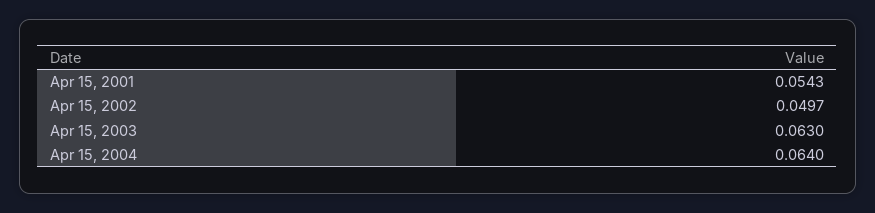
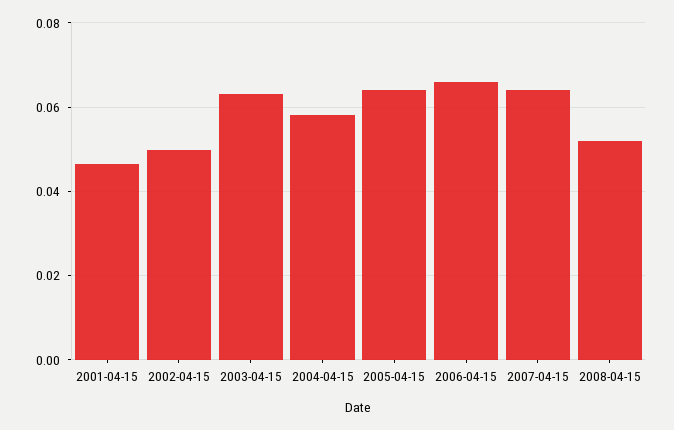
Apr 15, 2001: 0.0543 -> 0.046
Apr 15, 2004: 0.064 -> 0.058
2005-04-15: none -> 0.064
2006-04-15: none -> 0.066
2007-04-15: none -> 0.064
2008-04-15: none -> 0.052

